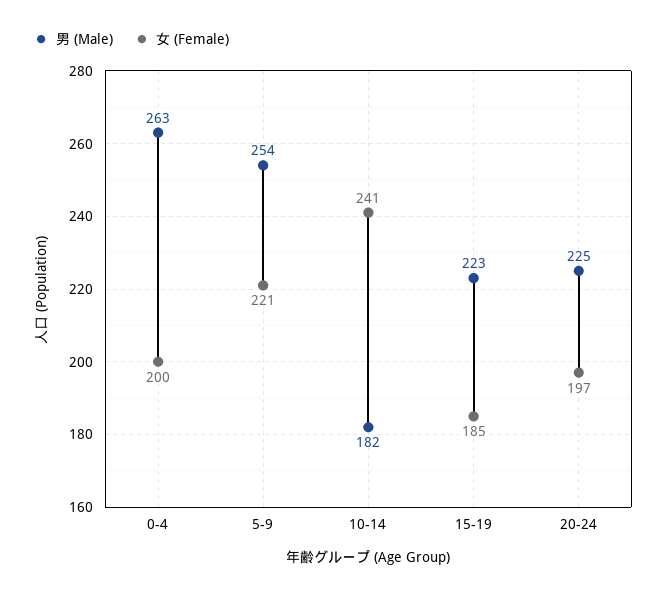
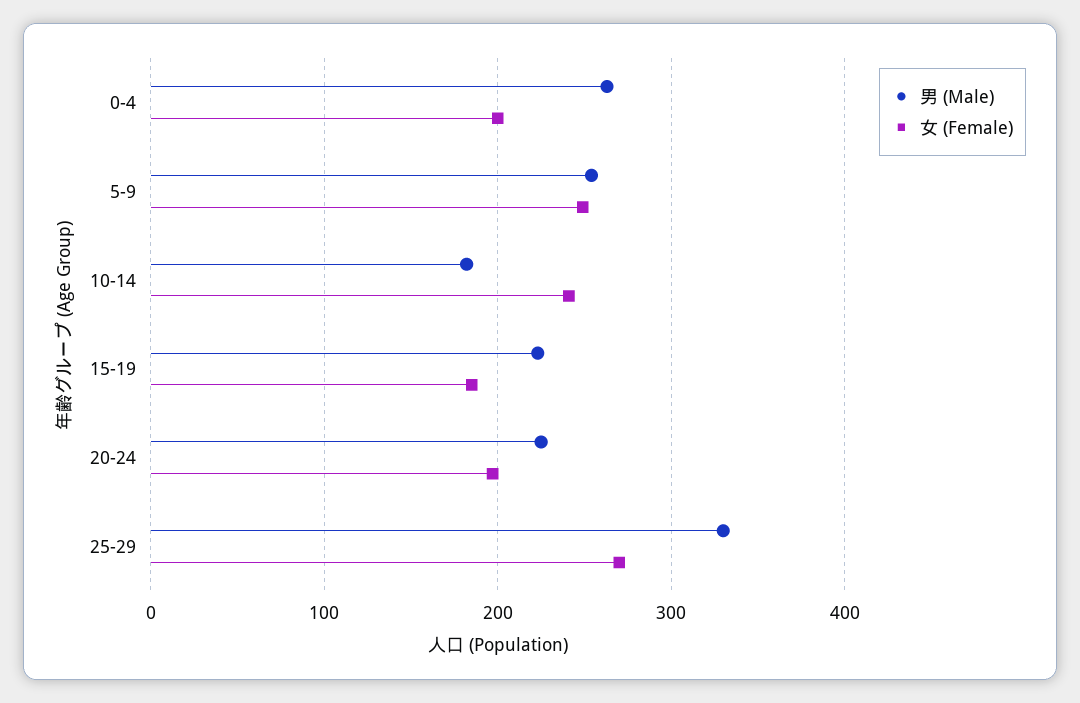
女 (Female), 5-9: 221 -> 250
男 (Male), 25-29: none -> 330
女 (Female), 25-29: none -> 270

